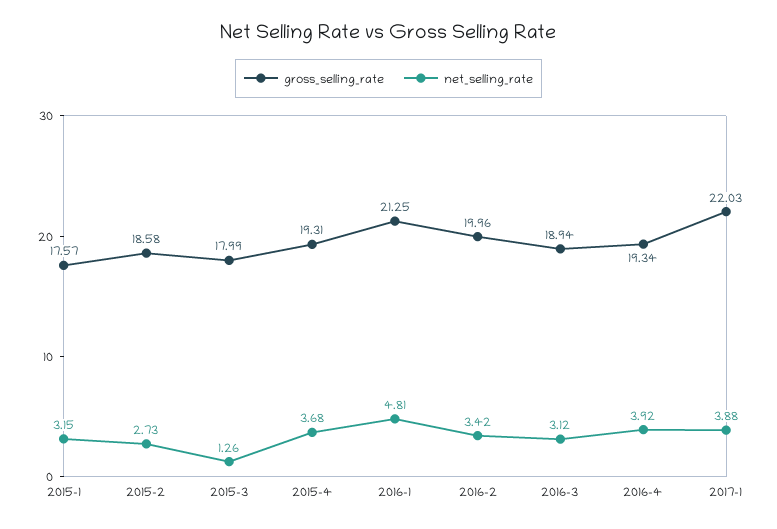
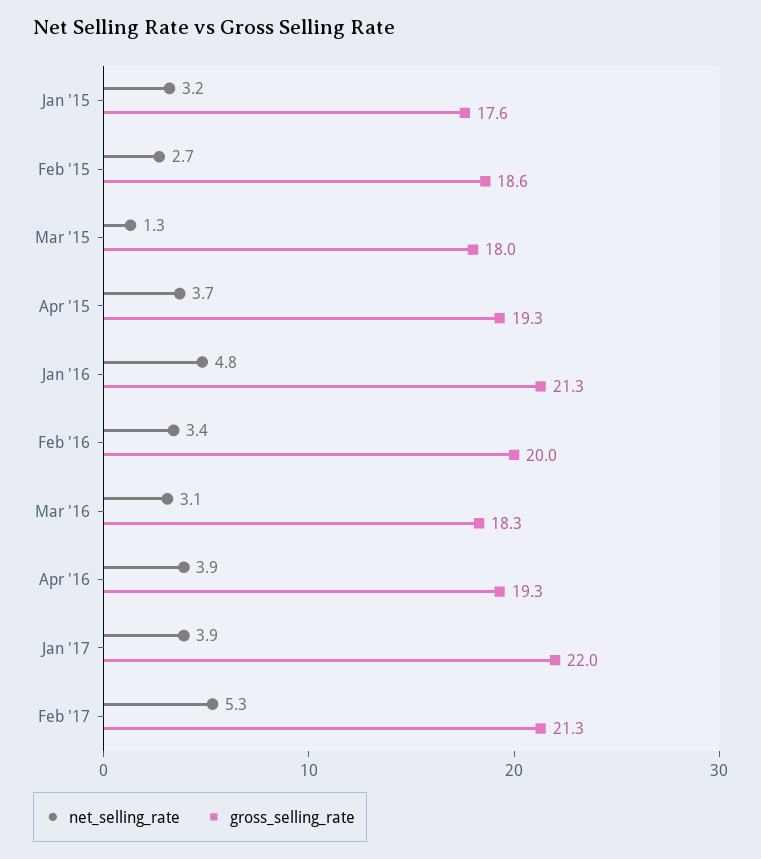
gross_selling_rate, 2016-3: 18.94 -> 18.3
net_selling_rate, Feb '17: none -> 5.3
gross_selling_rate, Feb '17: none -> 21.3

